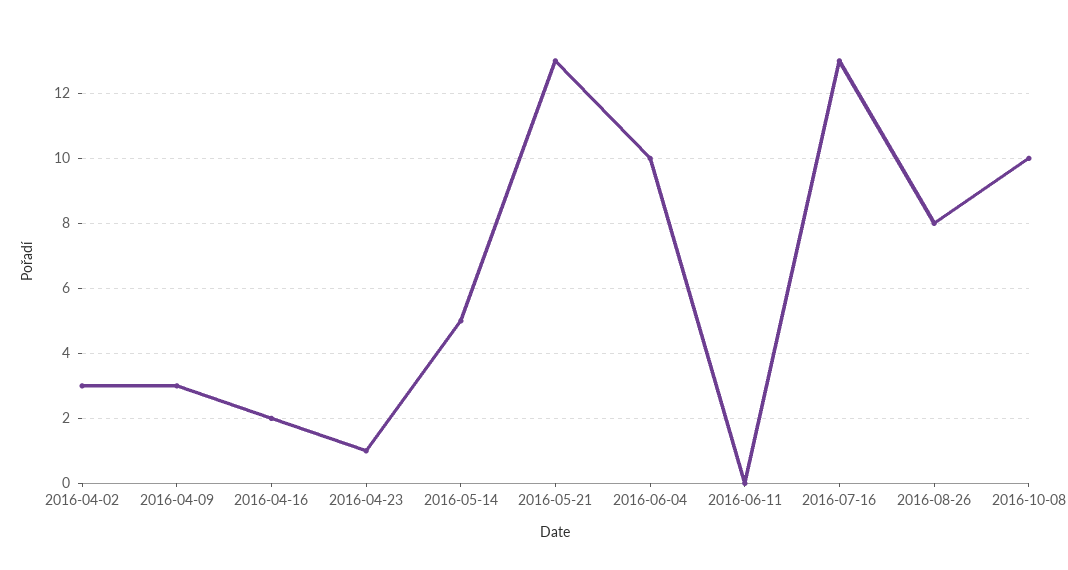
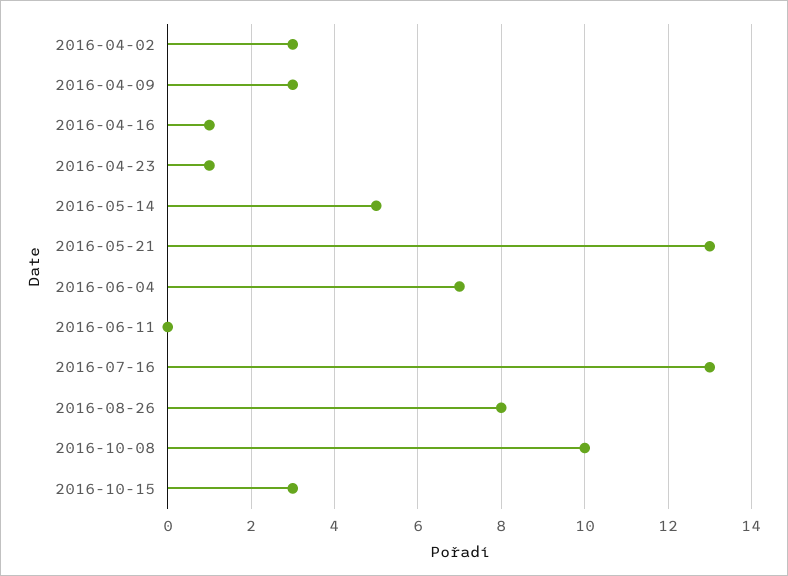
2016-04-16: 2 -> 1
2016-06-04: 10 -> 7
2016-10-15: none -> 3

